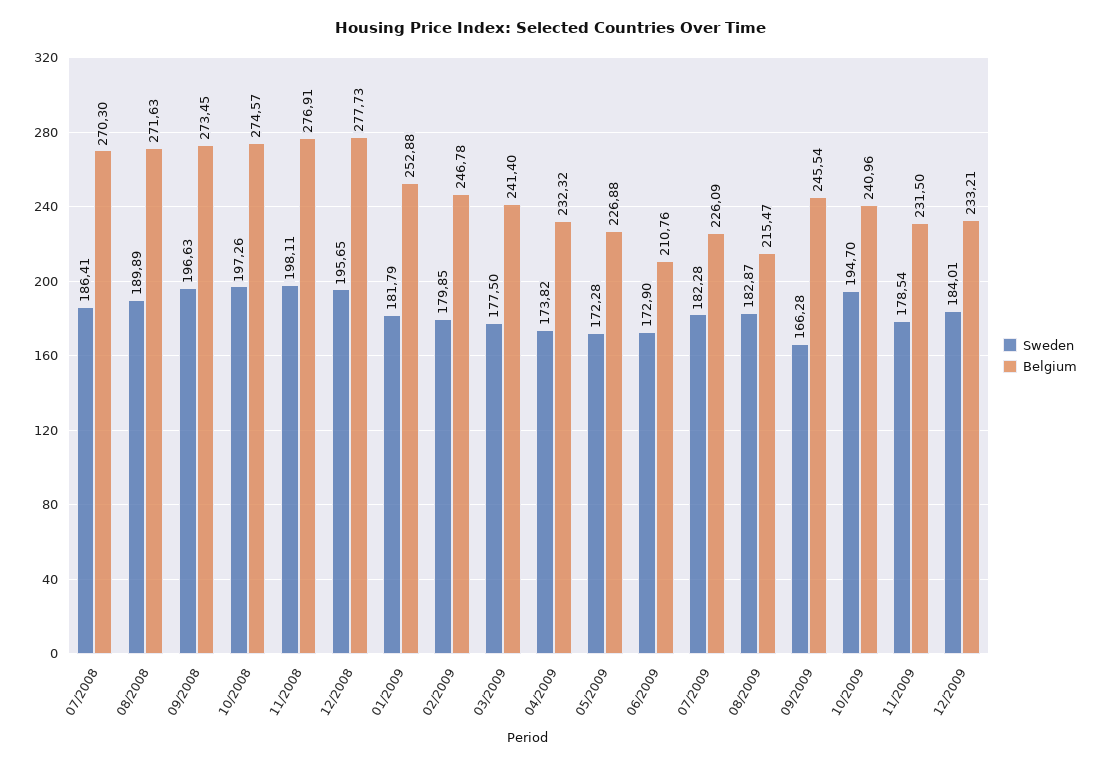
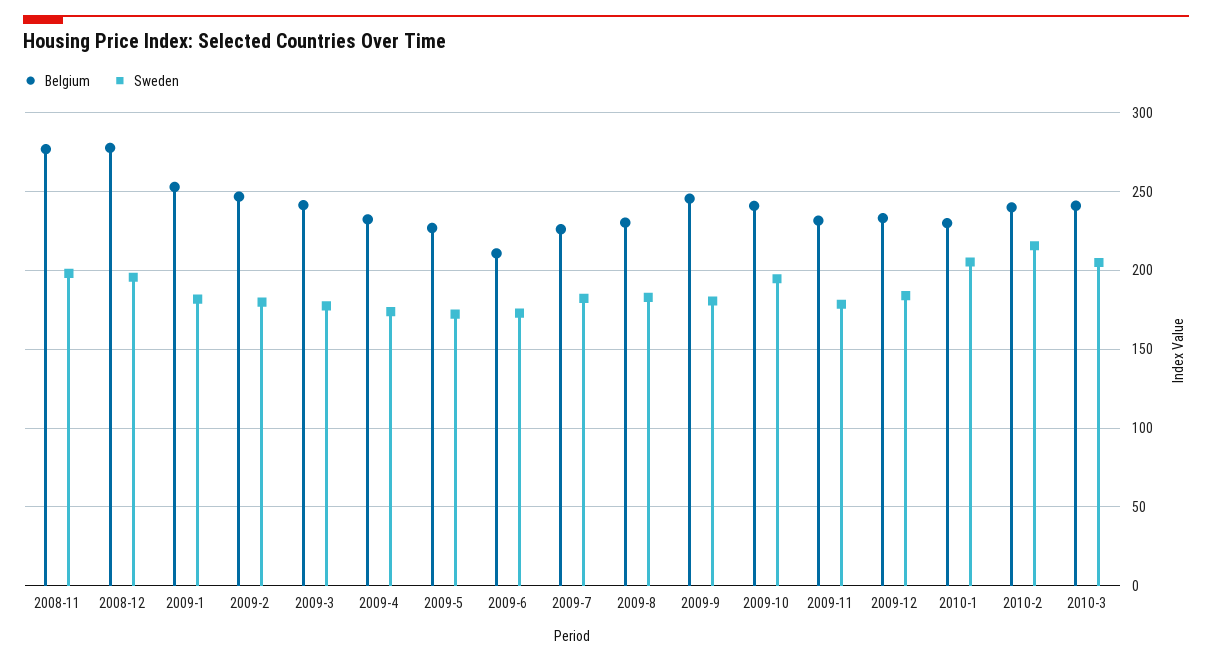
Sweden, 07/2008: 186.41 -> none
Belgium, 07/2008: 270.3 -> none
Sweden, 08/2008: 189.89 -> none
Belgium, 08/2008: 271.63 -> none
Sweden, 09/2008: 196.63 -> none
Belgium, 09/2008: 273.45 -> none
Sweden, 10/2008: 197.26 -> none
Belgium, 10/2008: 274.57 -> none
Belgium, 08/2009: 215.47 -> 230
Sweden, 09/2009: 166.28 -> 180
Belgium, 2010-1: none -> 230
Sweden, 2010-1: none -> 205
Belgium, 2010-2: none -> 240
Sweden, 2010-2: none -> 215
Belgium, 2010-3: none -> 240
Sweden, 2010-3: none -> 205

